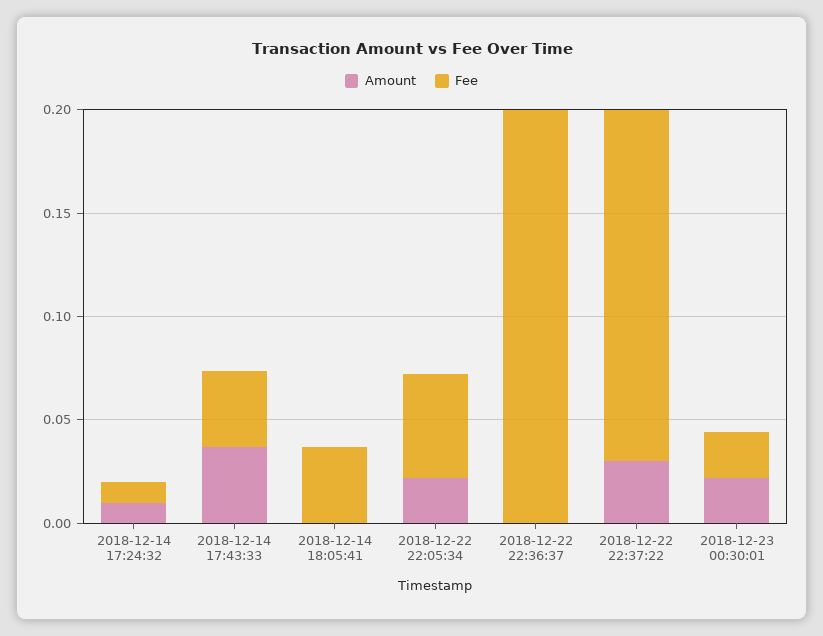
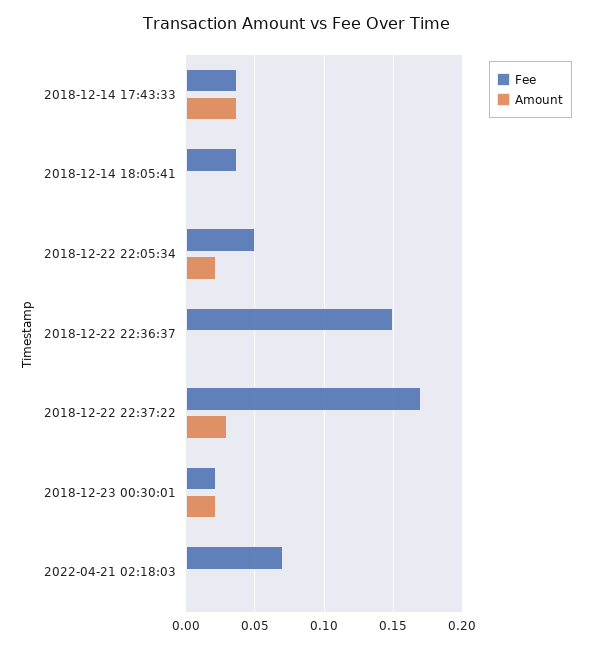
Amount, 2018-12-14 17:24:32: 0.01 -> none
Fee, 2018-12-14 17:24:32: 0.01 -> none
Fee, 2018-12-22 22:36:37: 0.2 -> 0.15
Fee, 2022-04-21 02:18:03: none -> 0.07
Amount, 2022-04-21 02:18:03: none -> 0

